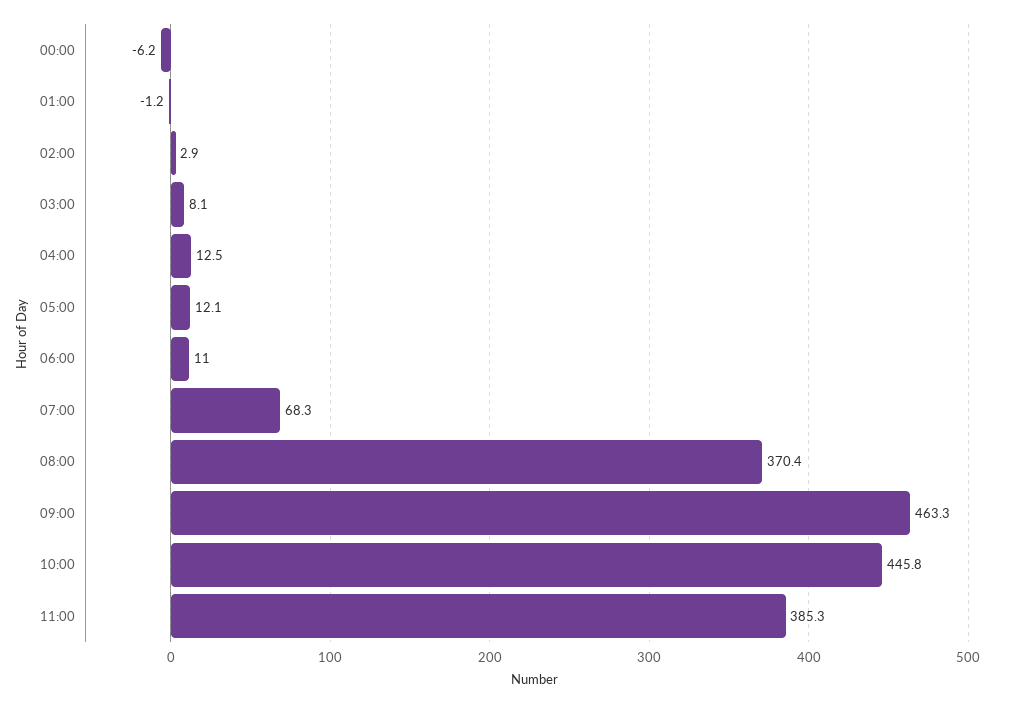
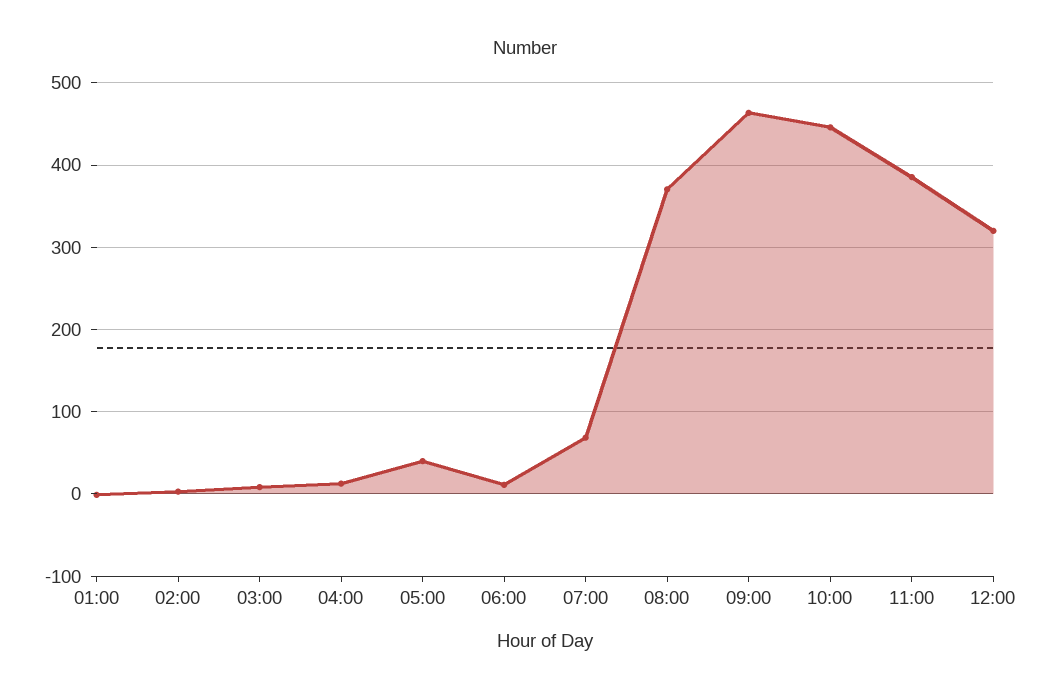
00:00: -6.2 -> none
05:00: 12.1 -> 40
12:00: none -> 320

